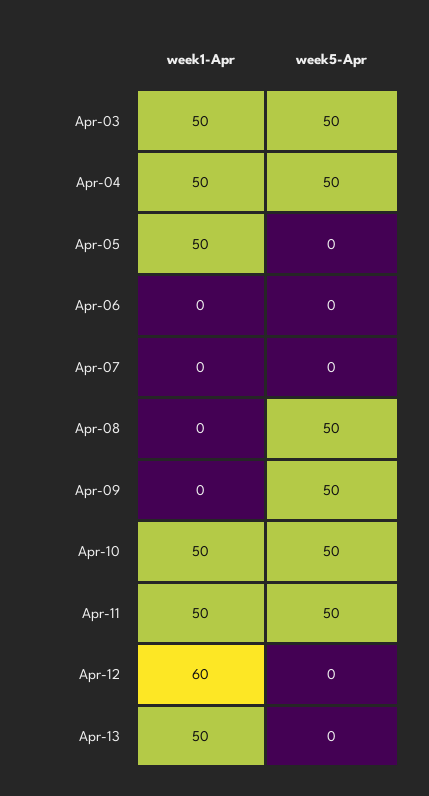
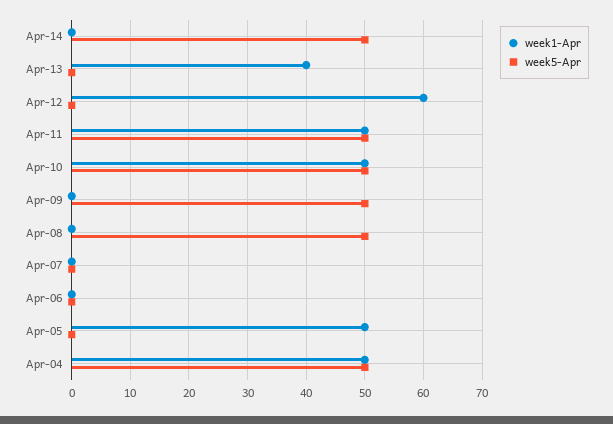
week1-Apr, Apr-03: 50 -> none
week5-Apr, Apr-03: 50 -> none
week1-Apr, Apr-13: 50 -> 40
week1-Apr, Apr-14: none -> 0
week5-Apr, Apr-14: none -> 50

